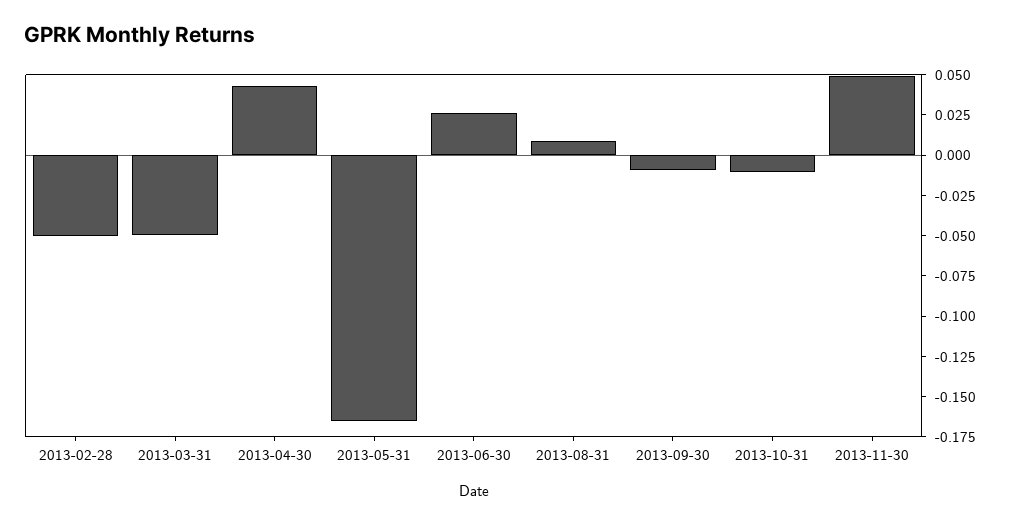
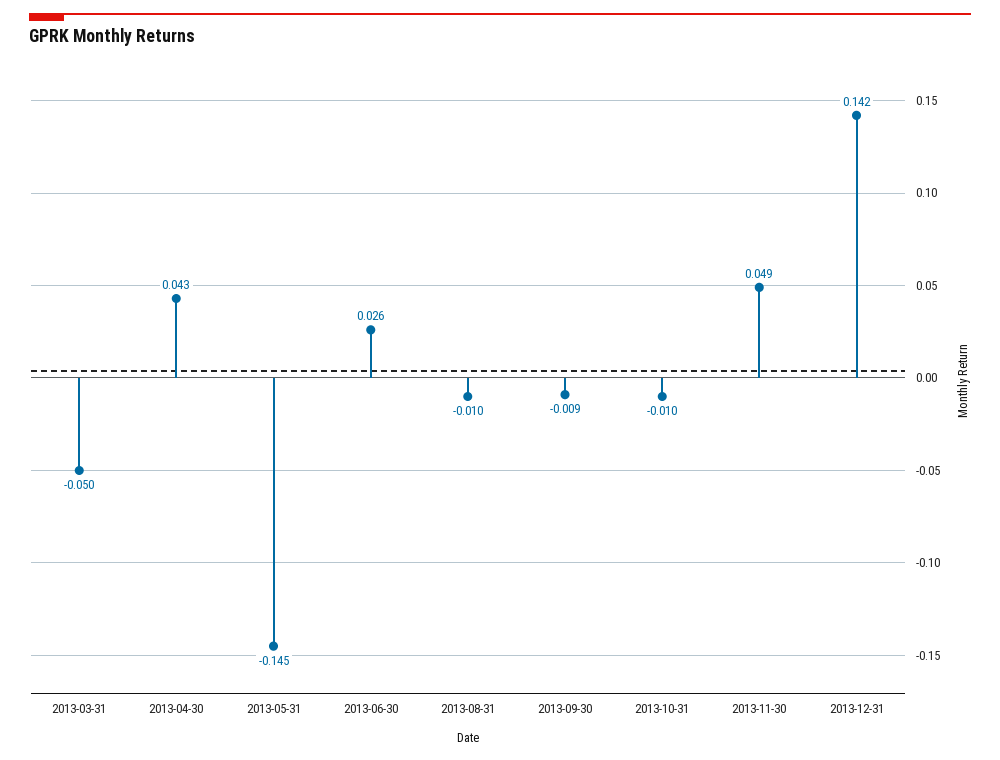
2013-02-28: -0.05 -> none
2013-05-31: -0.165 -> -0.145
2013-08-31: 0.01 -> -0.01
2013-12-31: none -> 0.142

